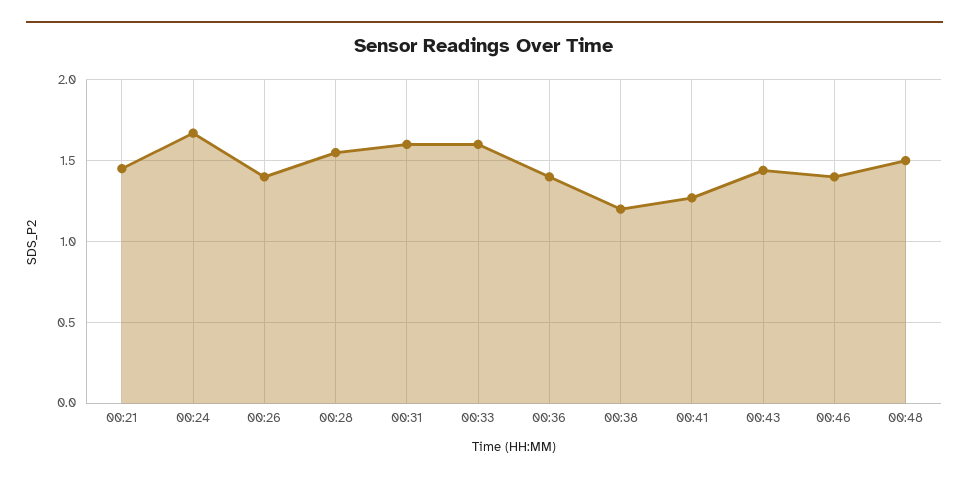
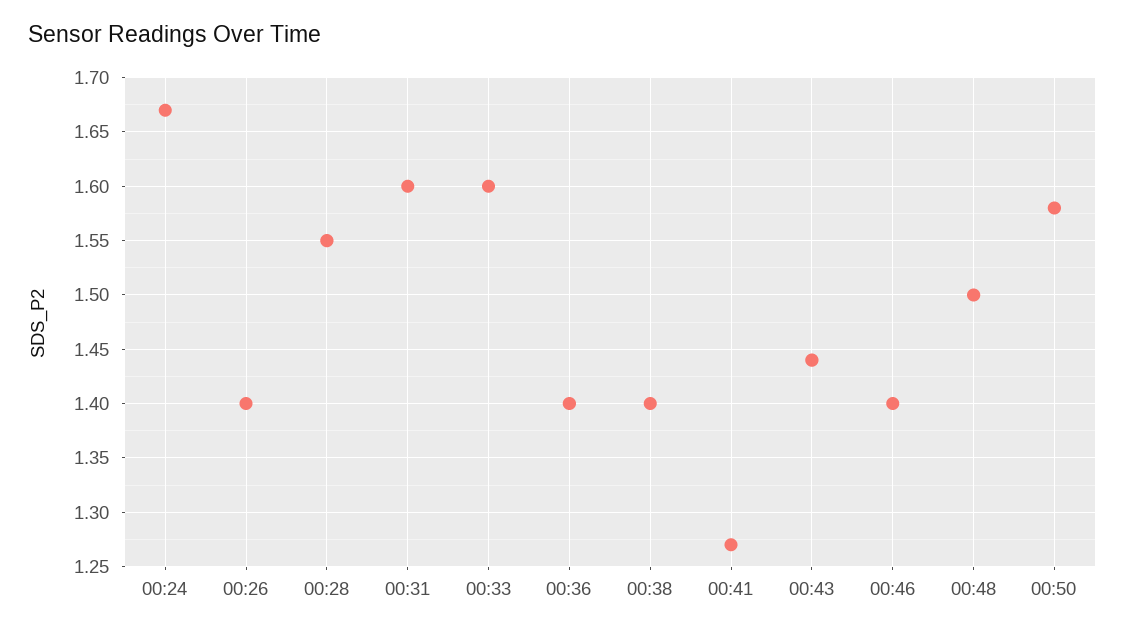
00:21: 1.45 -> none
00:38: 1.2 -> 1.4
00:50: none -> 1.58

